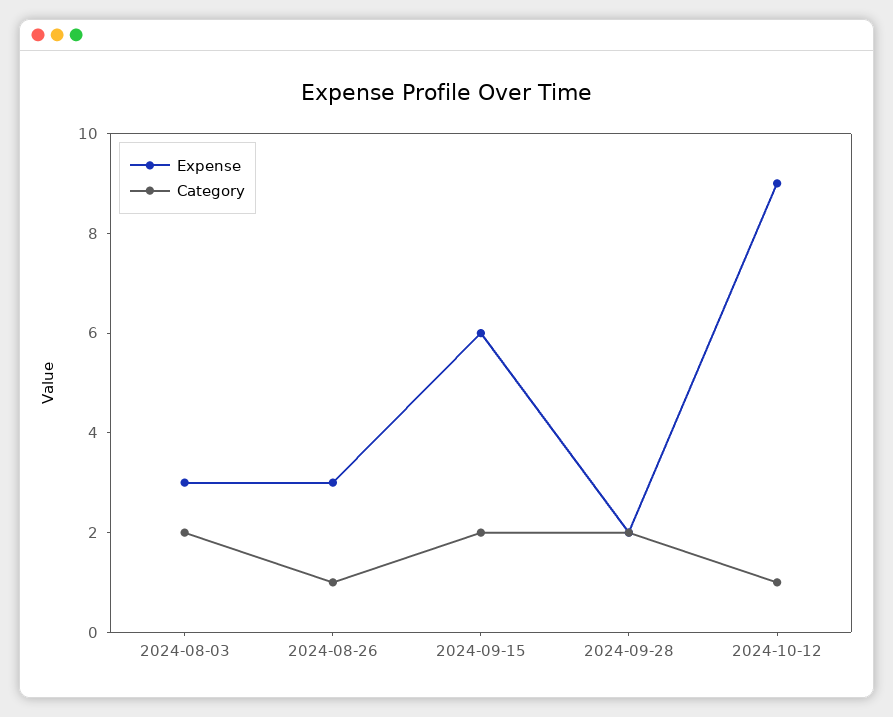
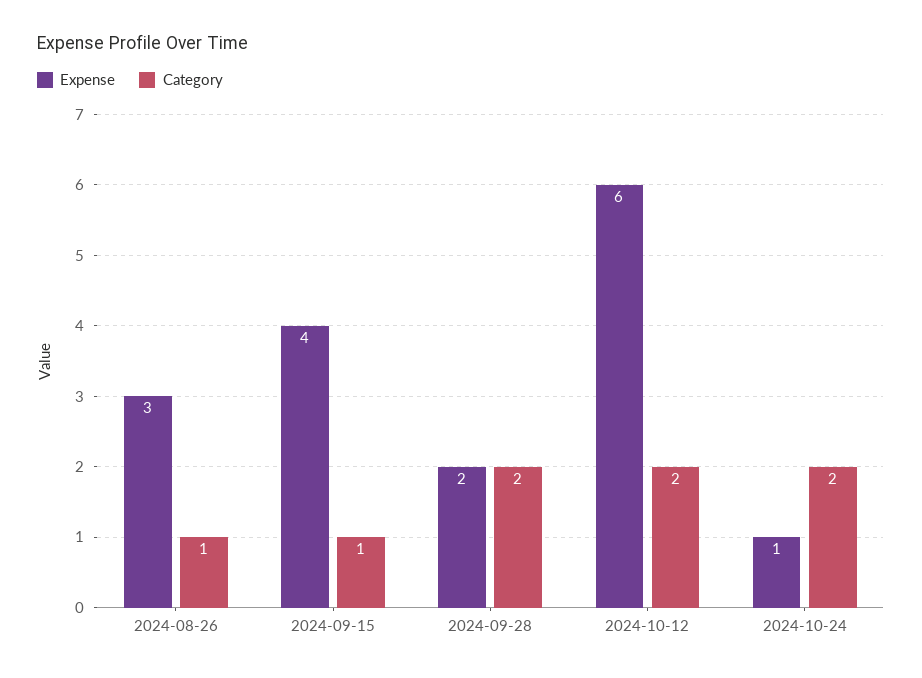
Expense, 2024-08-03: 3 -> none
Category, 2024-08-03: 2 -> none
Expense, 2024-09-15: 6 -> 4
Category, 2024-09-15: 2 -> 1
Expense, 2024-10-12: 9 -> 6
Category, 2024-10-12: 1 -> 2
Expense, 2024-10-24: none -> 1
Category, 2024-10-24: none -> 2

